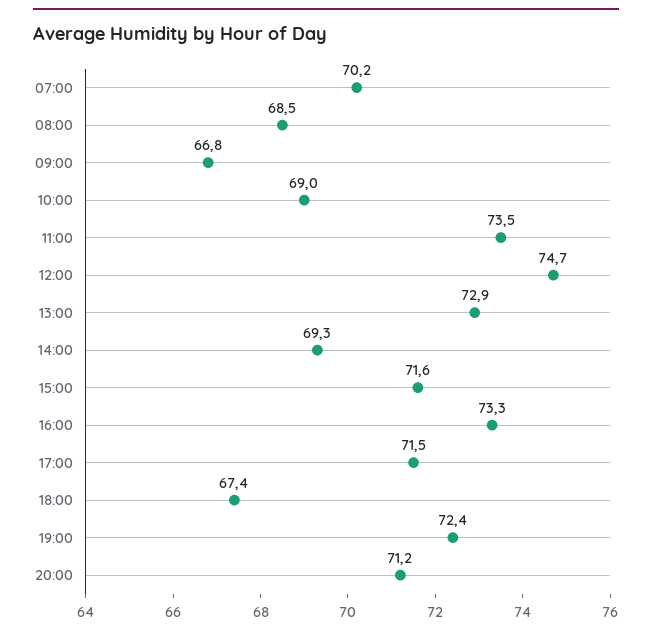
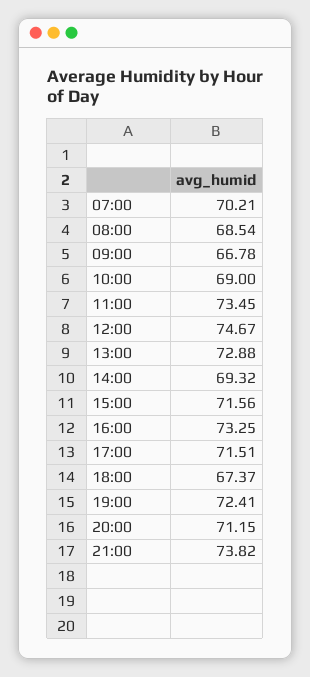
21:00: none -> 73.82

